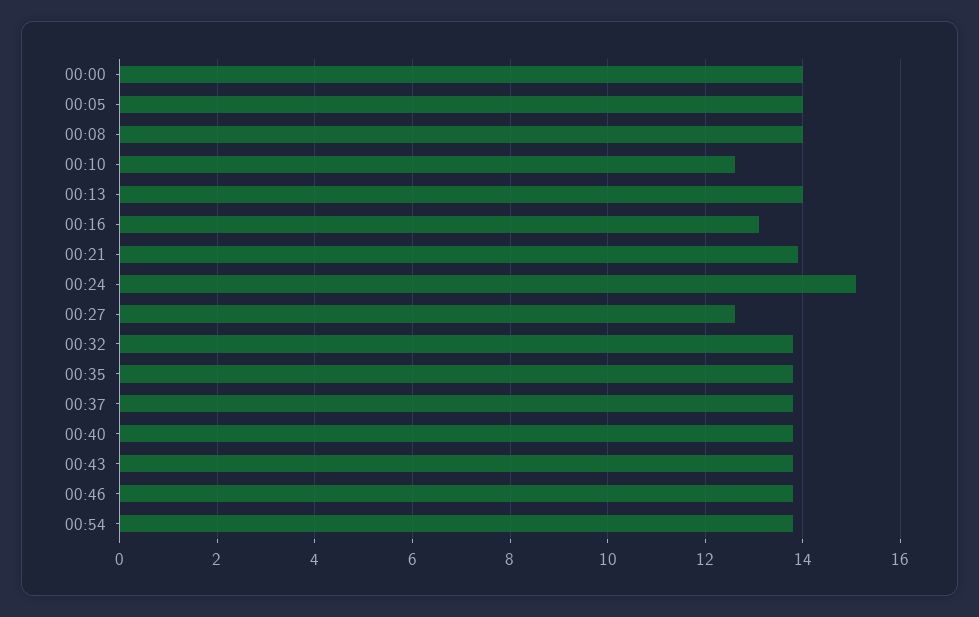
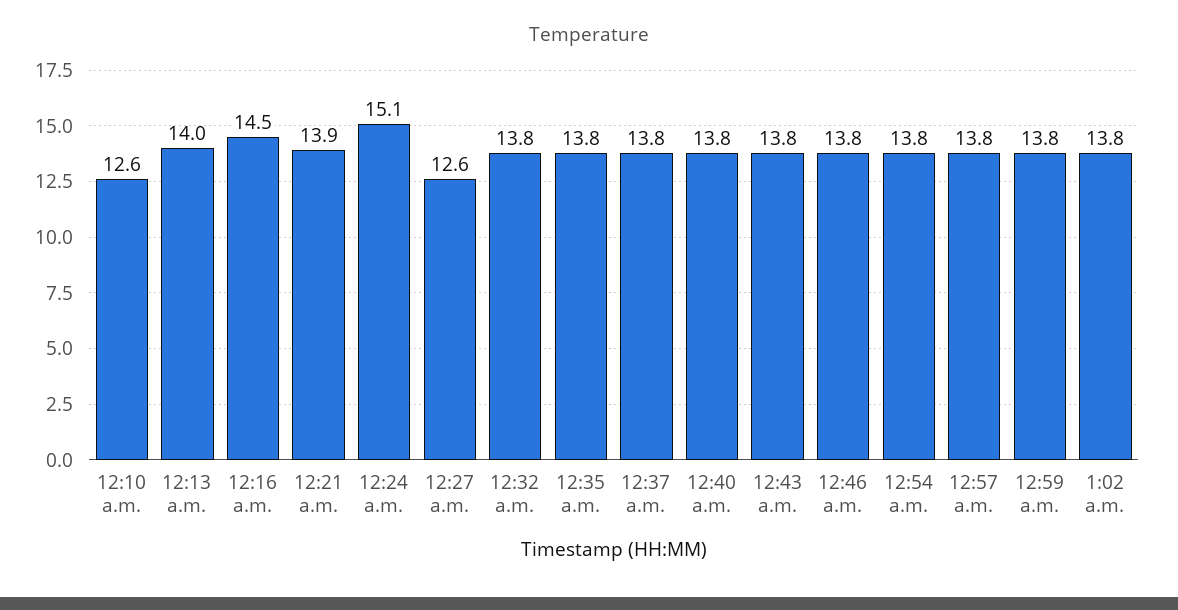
00:00: 14 -> none
00:05: 14 -> none
00:08: 14 -> none
00:16: 13 -> 14.5
12:57 a.m.: none -> 13.8
12:59 a.m.: none -> 13.8
1:02 a.m.: none -> 13.8

